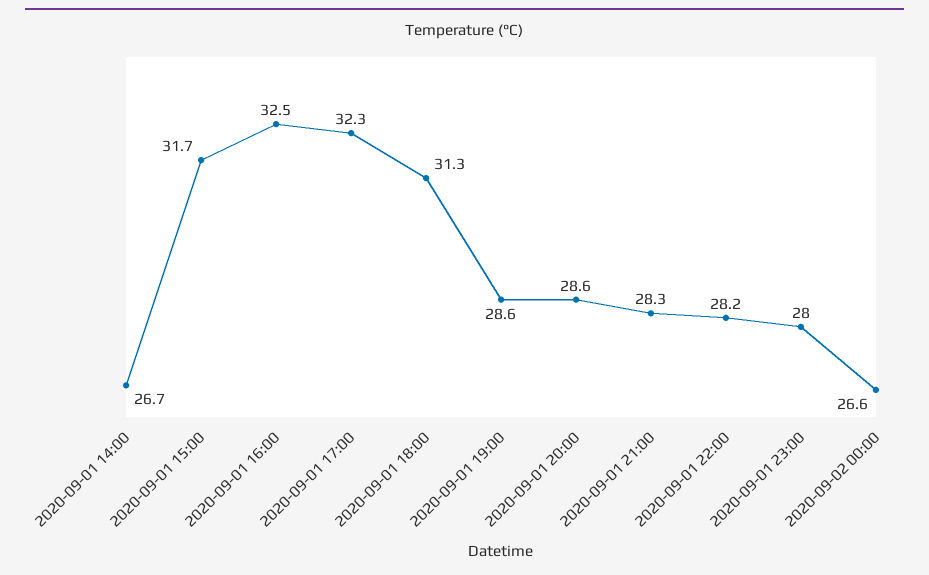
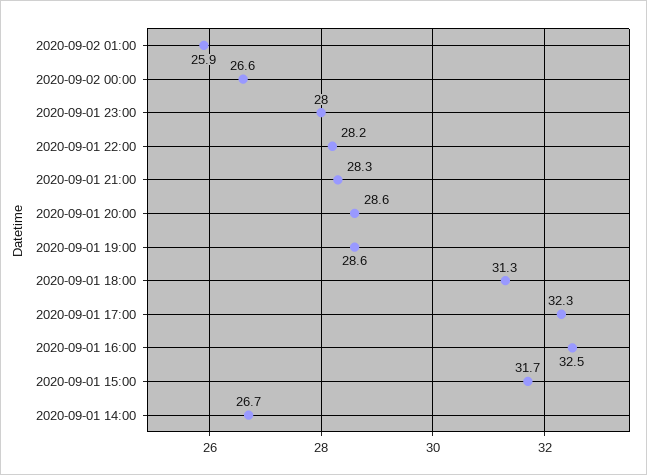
2020-09-02 01:00: none -> 25.9

